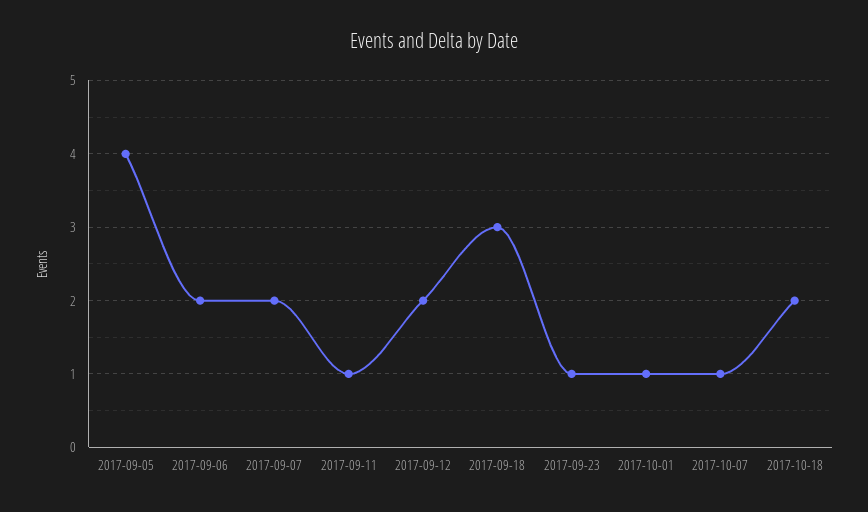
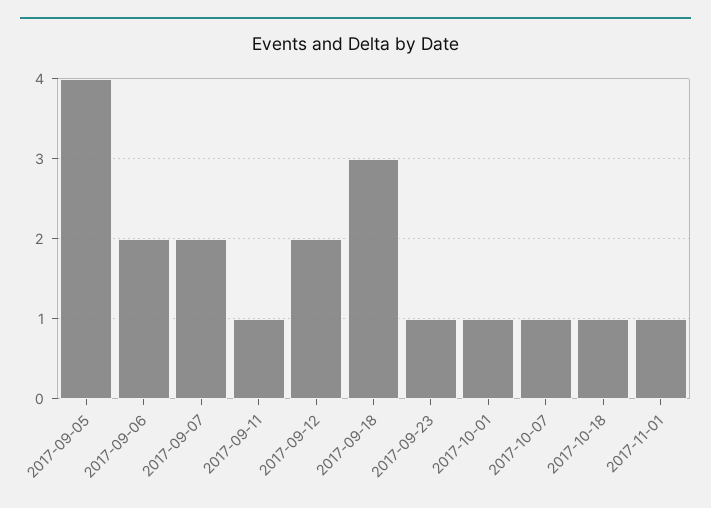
2017-10-18: 2 -> 1
2017-11-01: none -> 1

